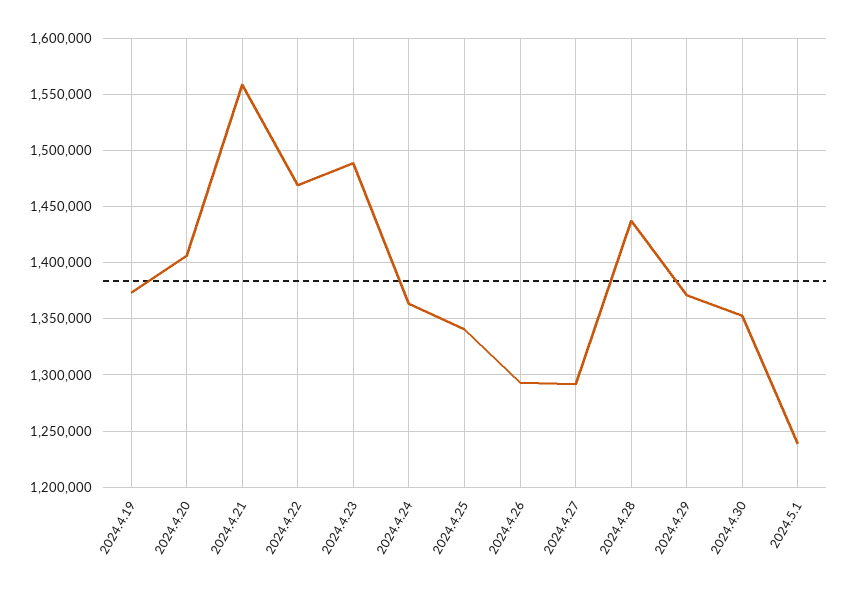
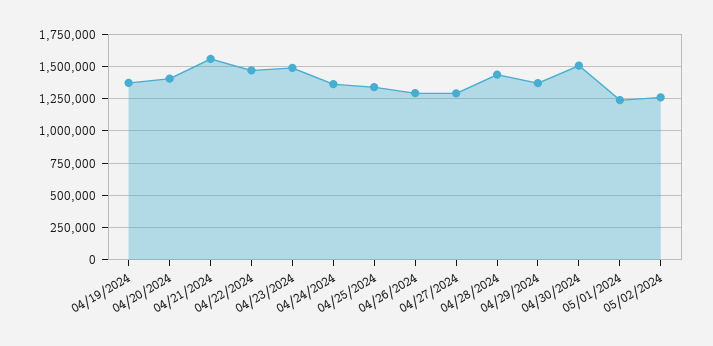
2024.4.30: 1350000 -> 1500000
05/02/2024: none -> 1250000

